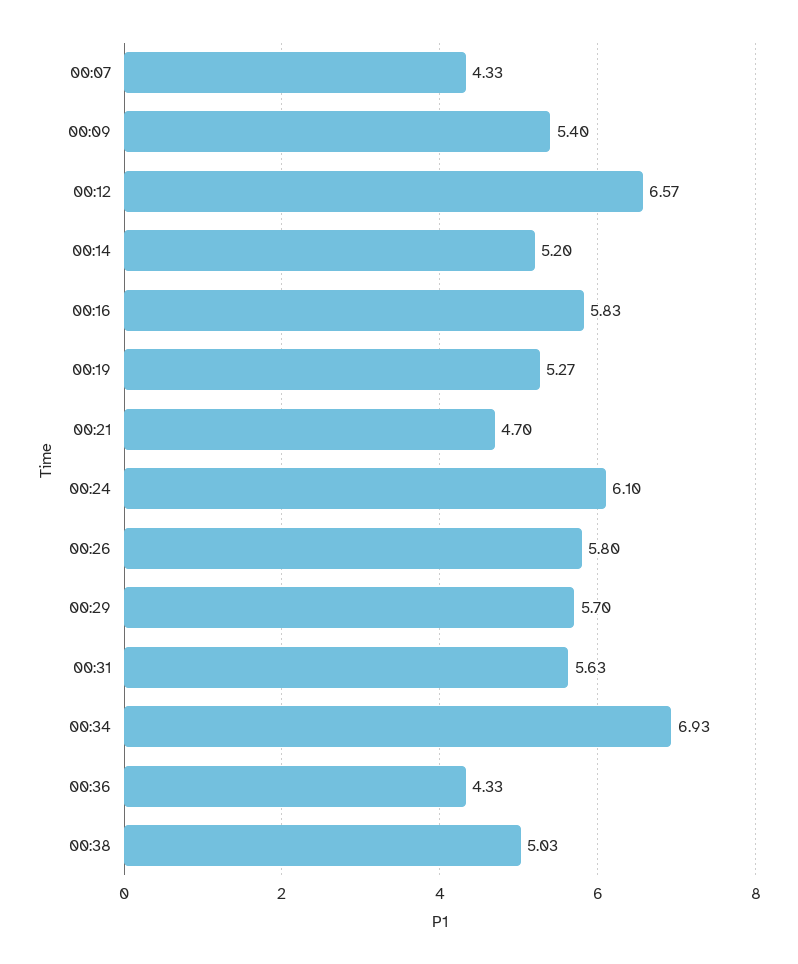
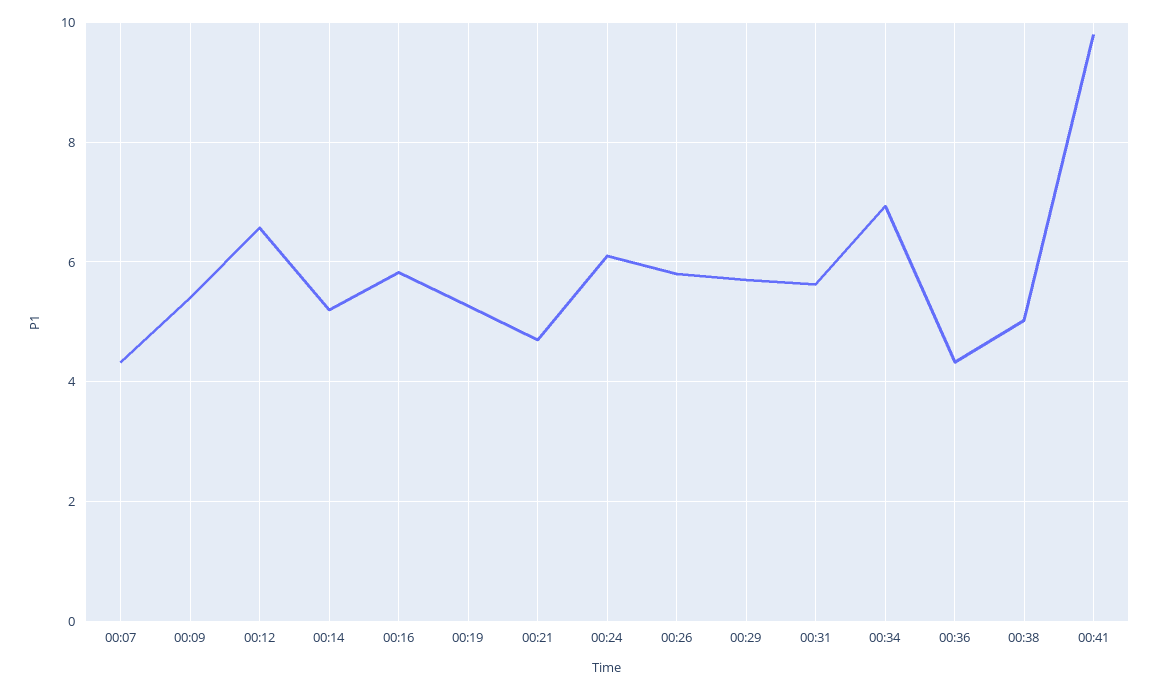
00:41: none -> 9.8

